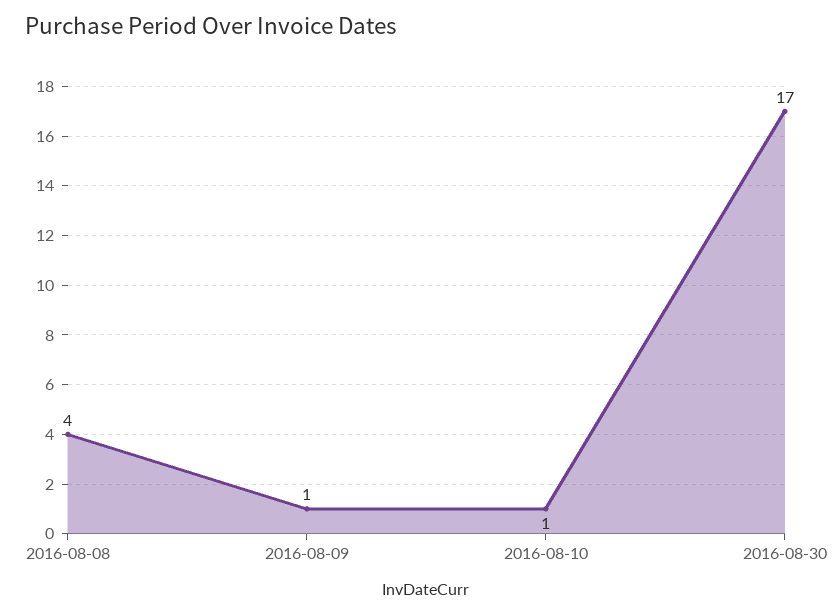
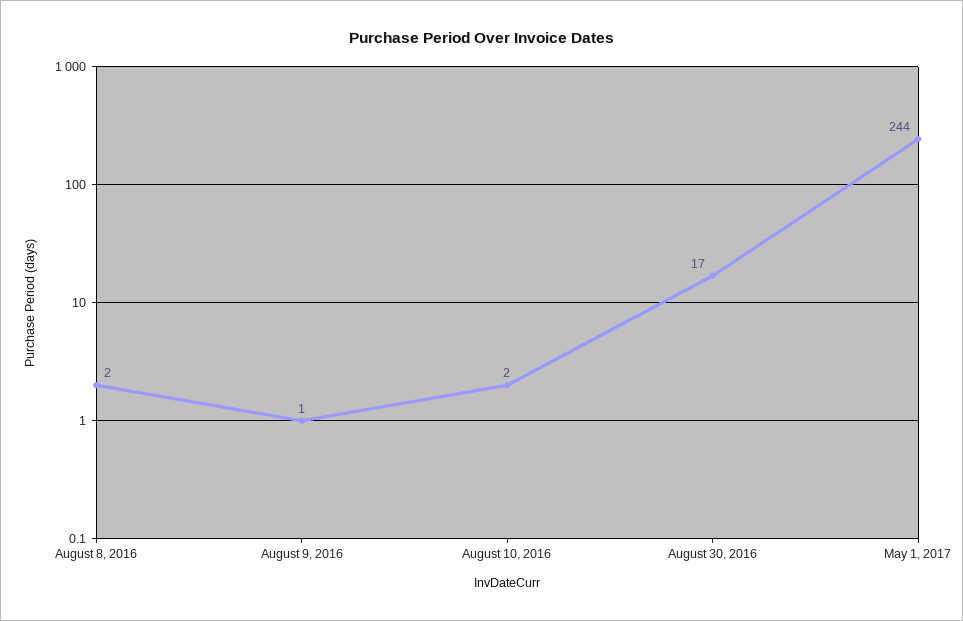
2016-08-08: 4 -> 2
2016-08-10: 1 -> 2
May 1, 2017: none -> 244

